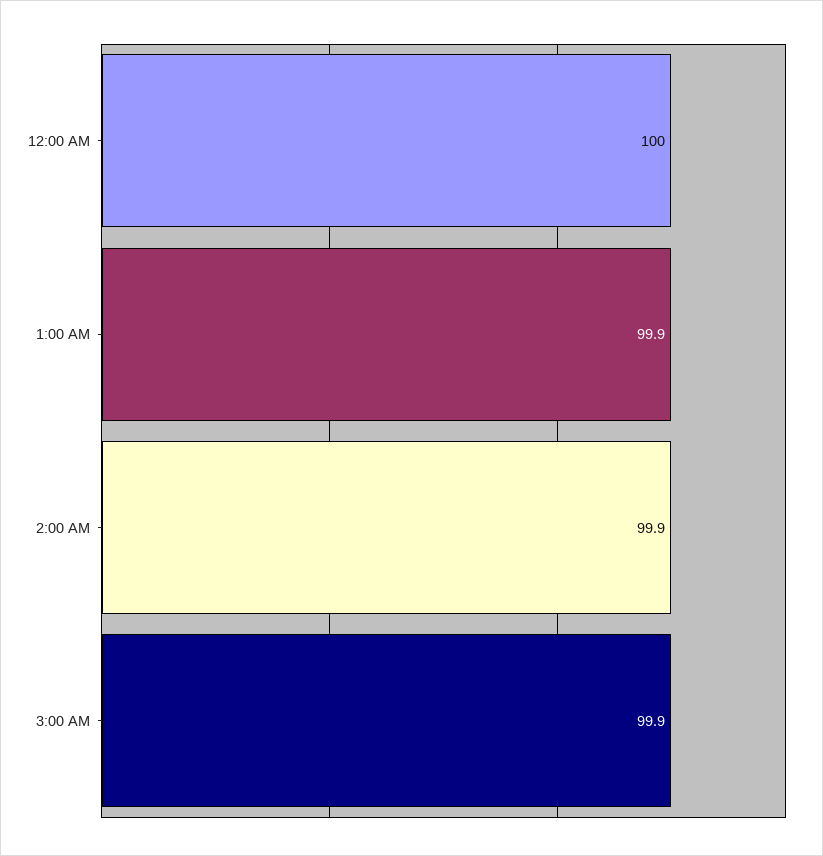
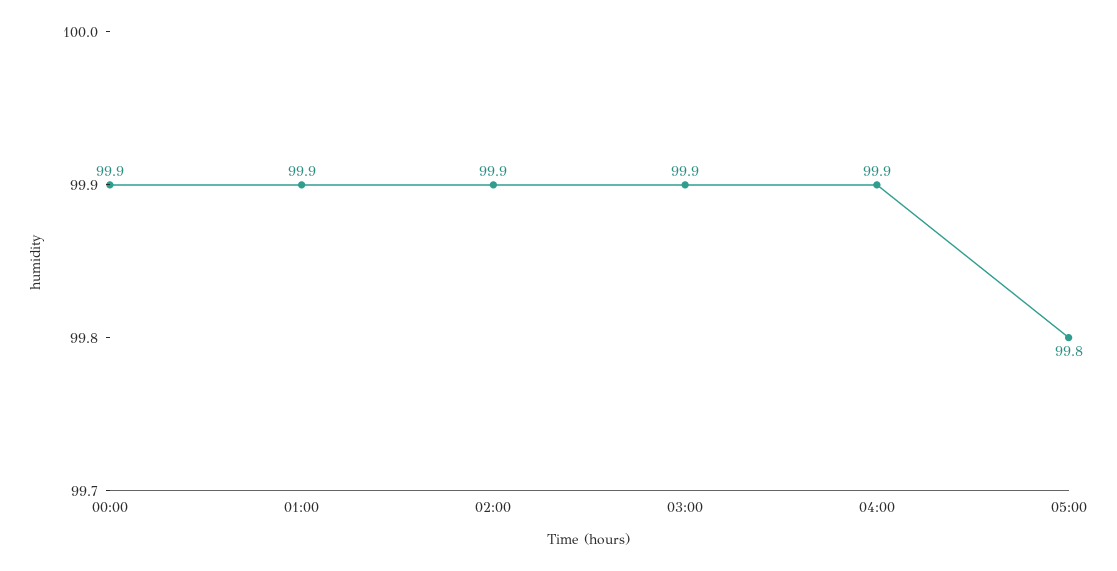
12:00 AM: 100 -> 99.9
04:00: none -> 99.9
05:00: none -> 99.8

